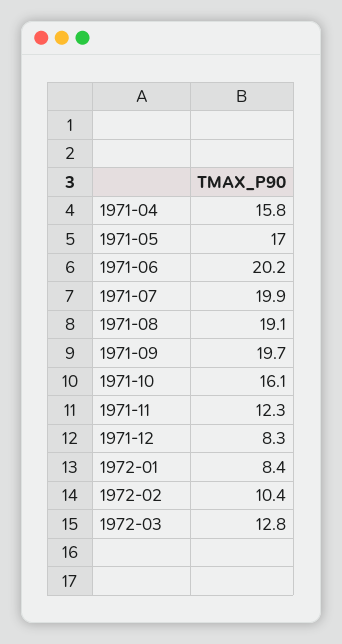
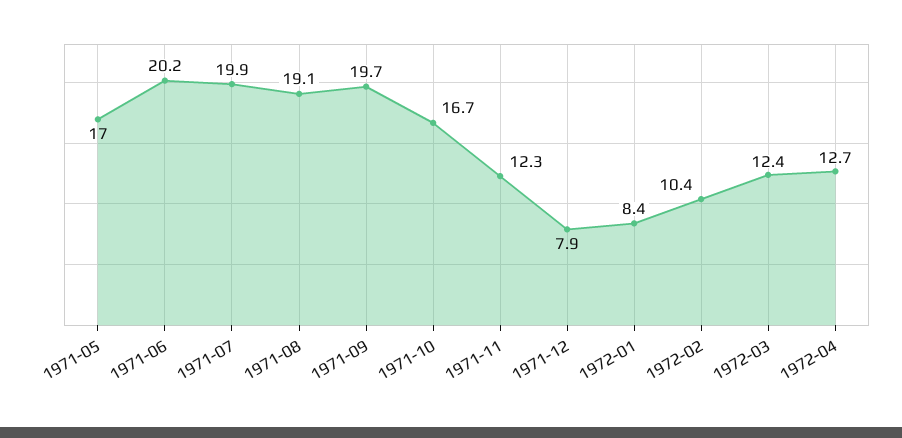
1971-04: 15.8 -> none
1971-10: 16.1 -> 16.7
1971-12: 8.3 -> 7.9
1972-03: 12.8 -> 12.4
1972-04: none -> 12.7

